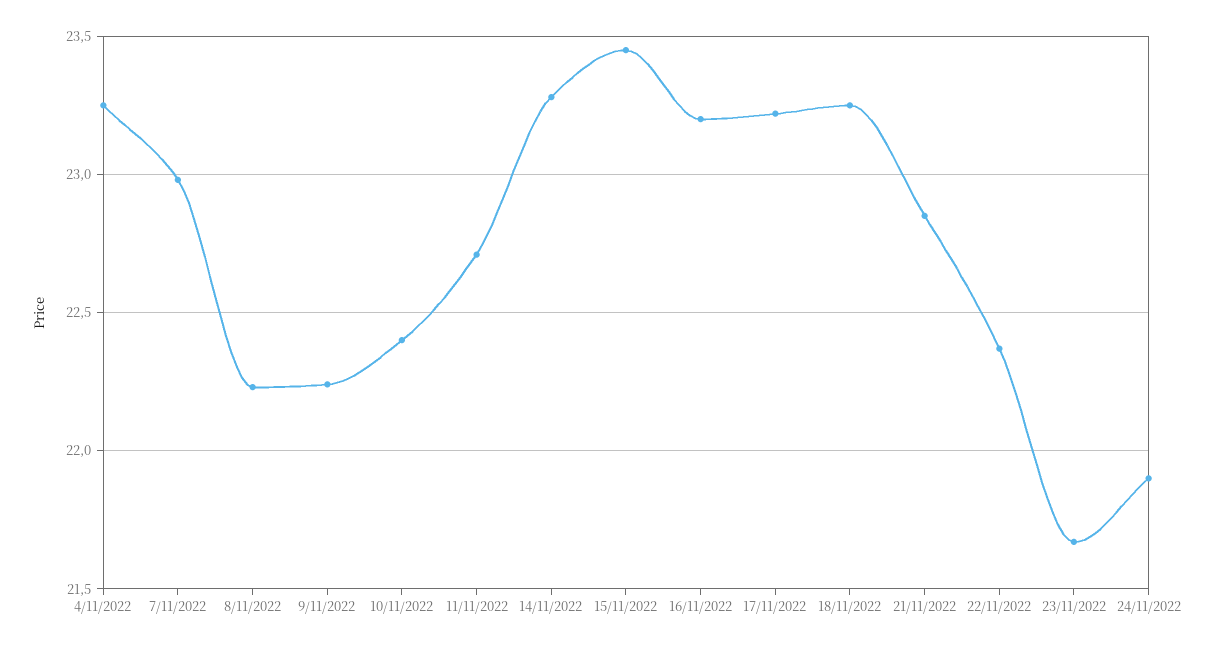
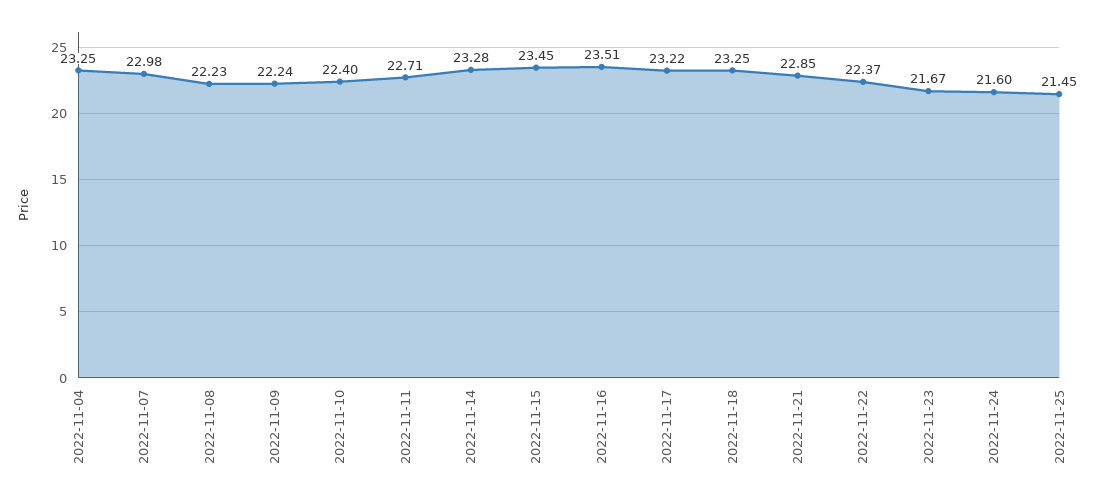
16/11/2022: 23.2 -> 23.51
24/11/2022: 21.9 -> 21.6
2022-11-25: none -> 21.45

